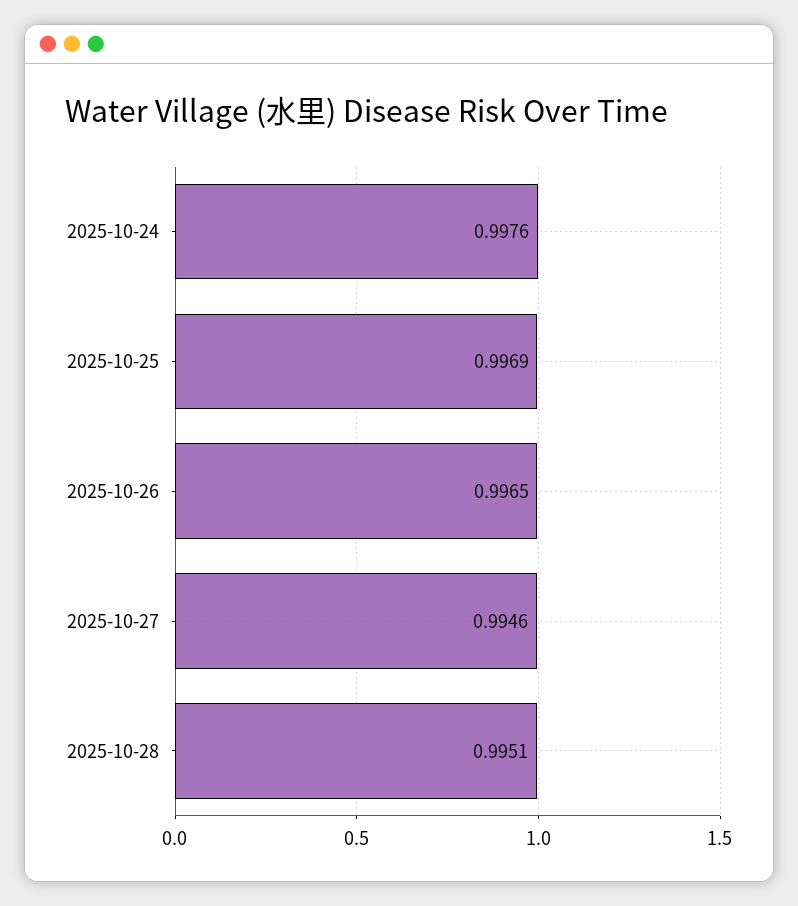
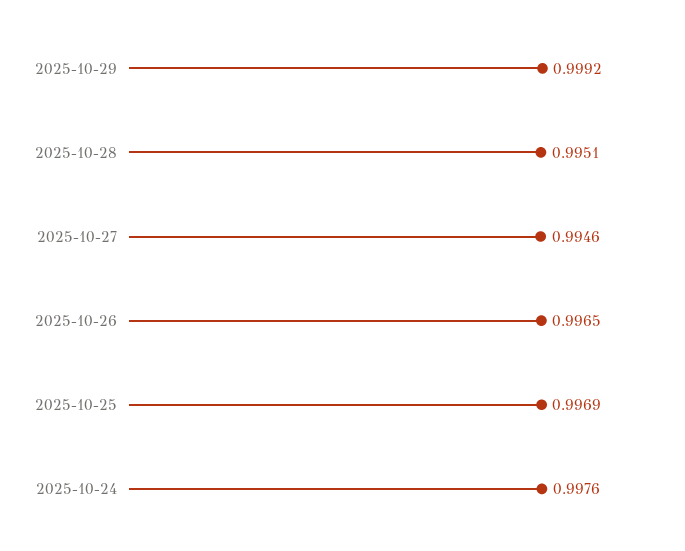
2025-10-29: none -> 0.9992

